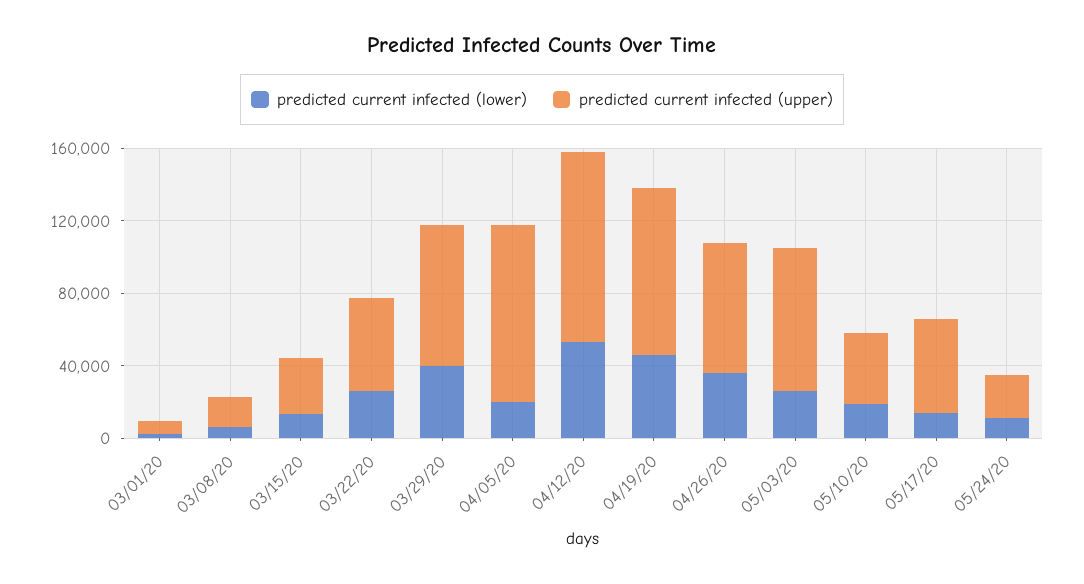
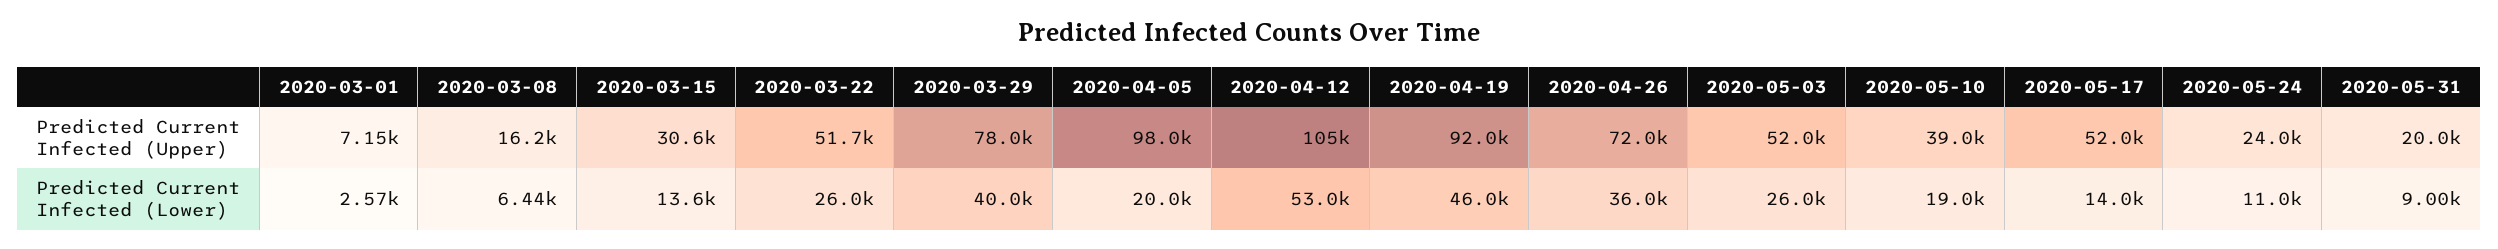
predicted current infected (upper), 05/03/20: 80000 -> 52000
predicted current infected (upper), 2020-05-31: none -> 20000
predicted current infected (lower), 2020-05-31: none -> 9000

